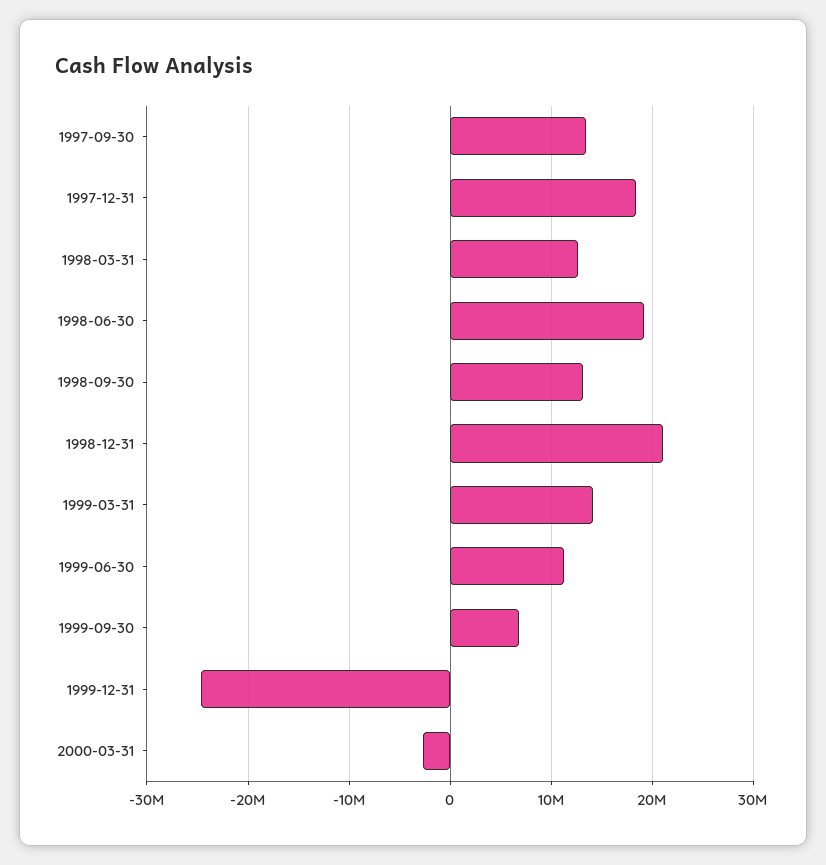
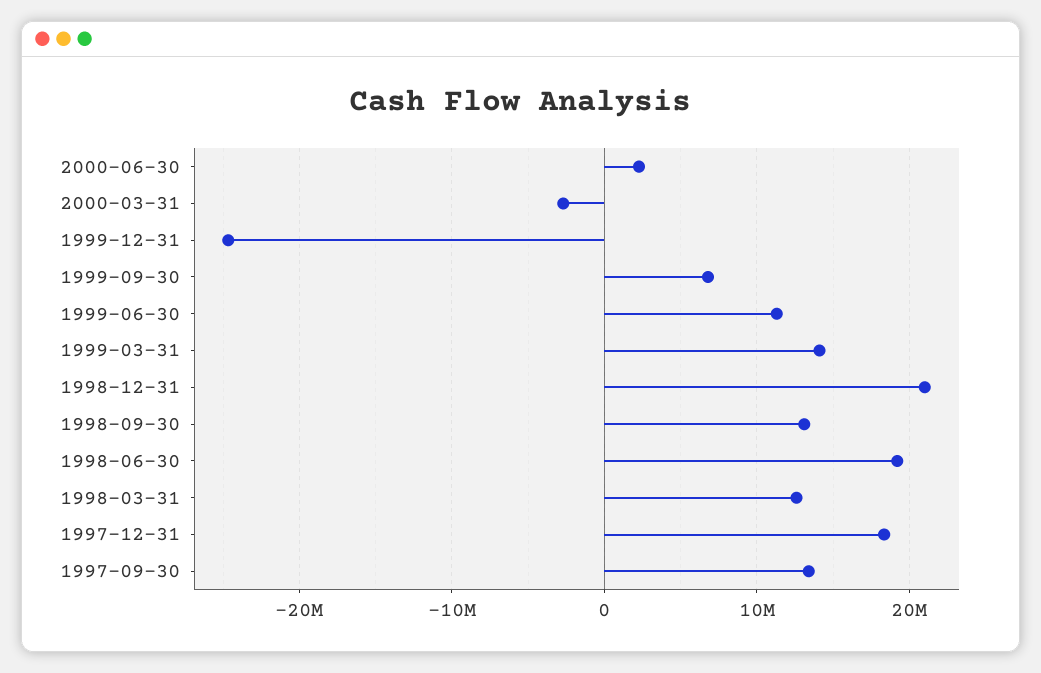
2000-06-30: none -> 2000000

